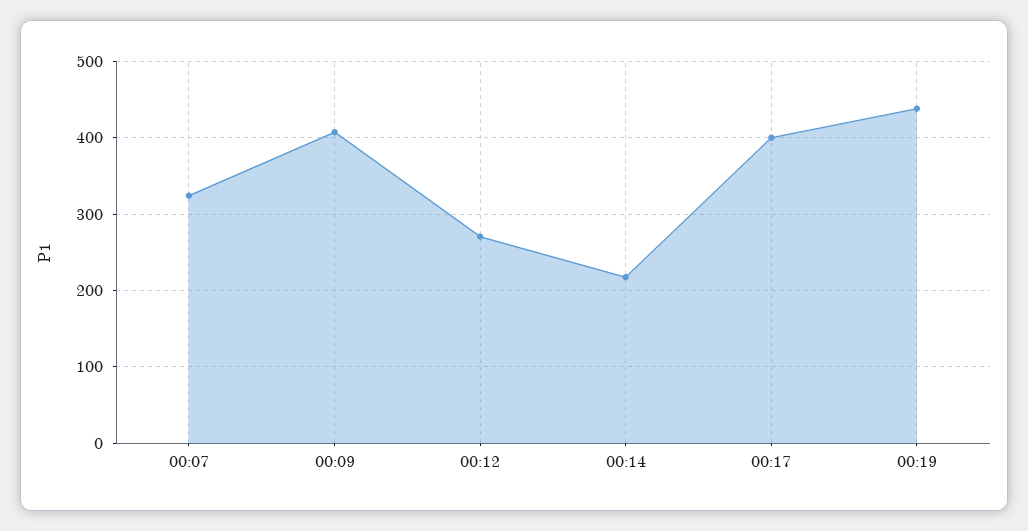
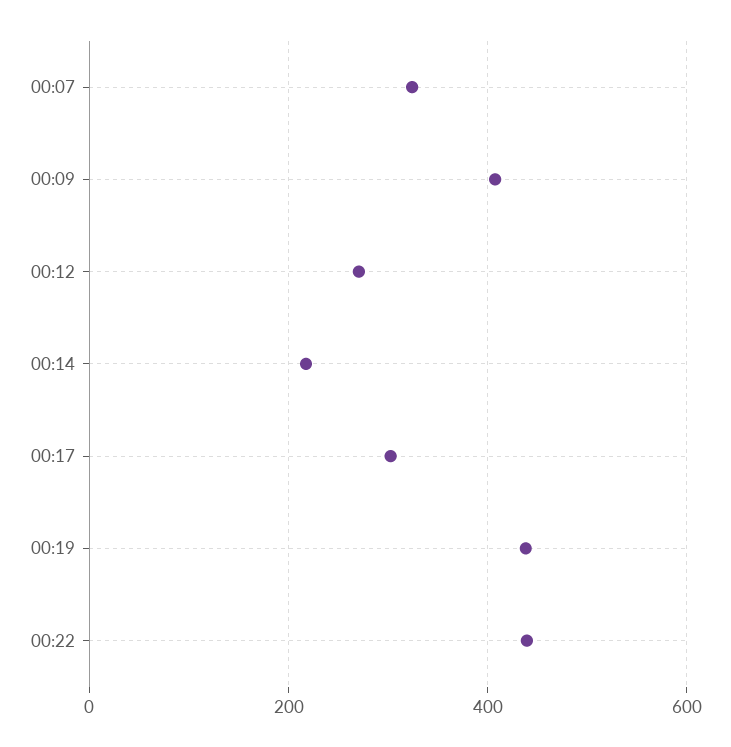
00:17: 400 -> 300
00:22: none -> 440

